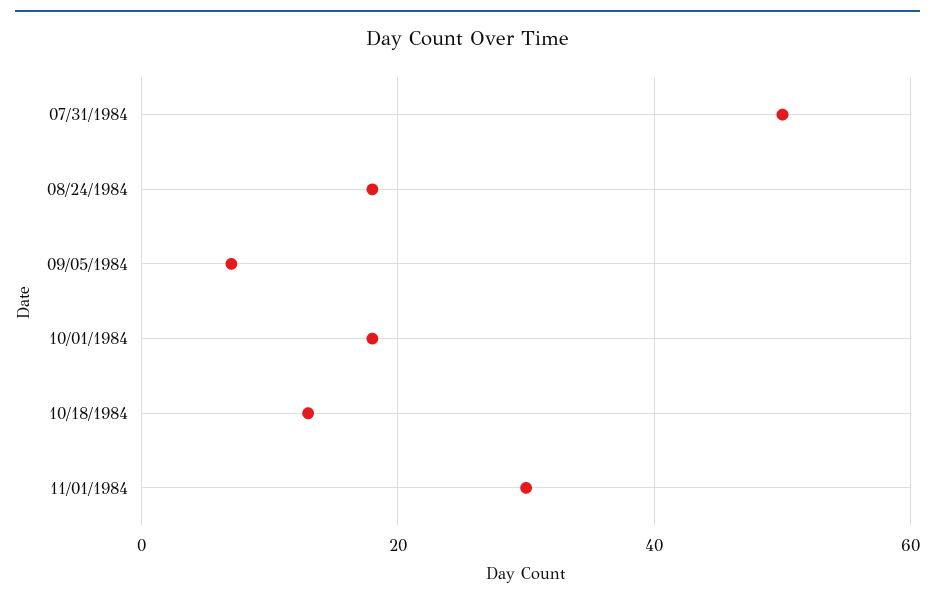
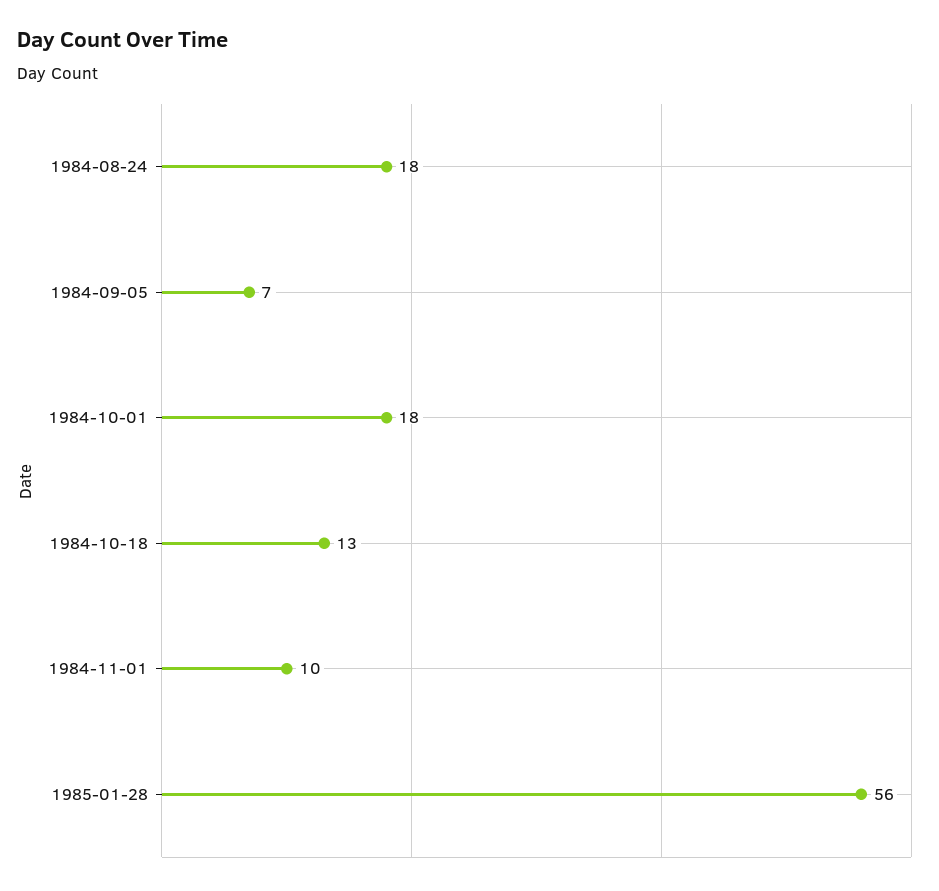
07/31/1984: 50 -> none
11/01/1984: 30 -> 10
1985-01-28: none -> 56

